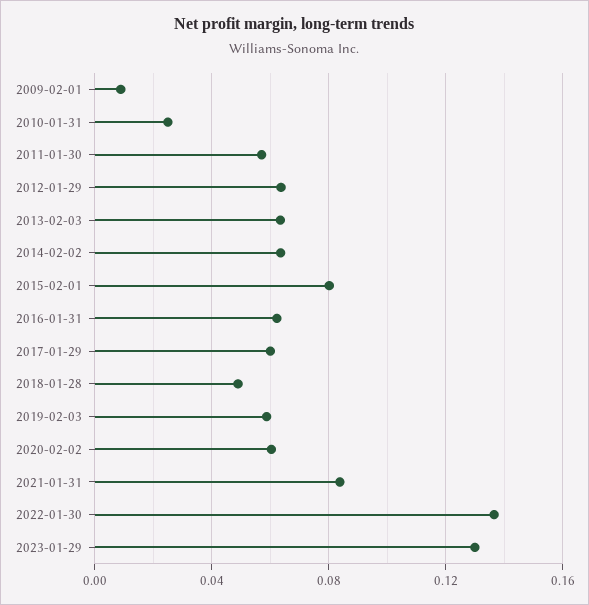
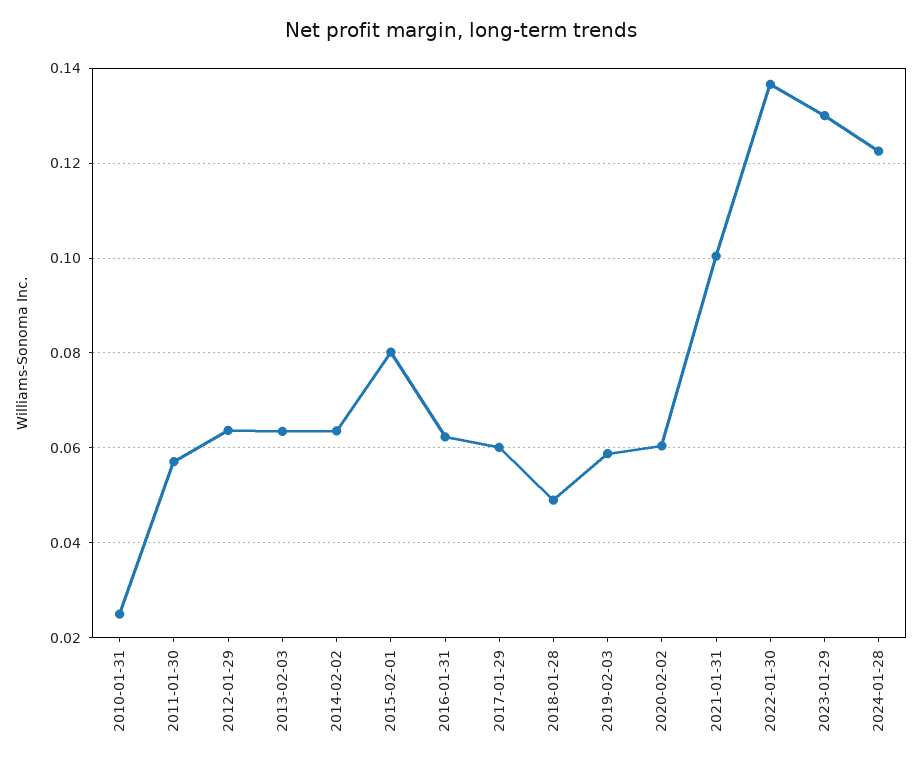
2009-02-01: 0.01 -> none
2021-01-31: 0.085 -> 0.1
2024-01-28: none -> 0.122

